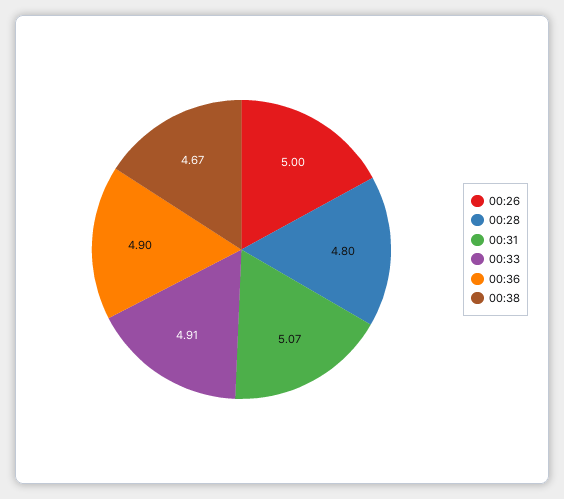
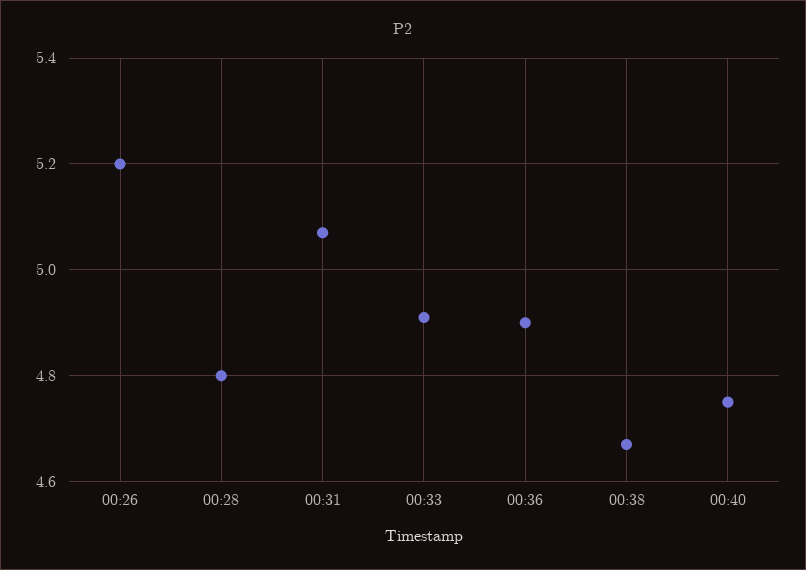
00:26: 5 -> 5.2
00:40: none -> 4.75

